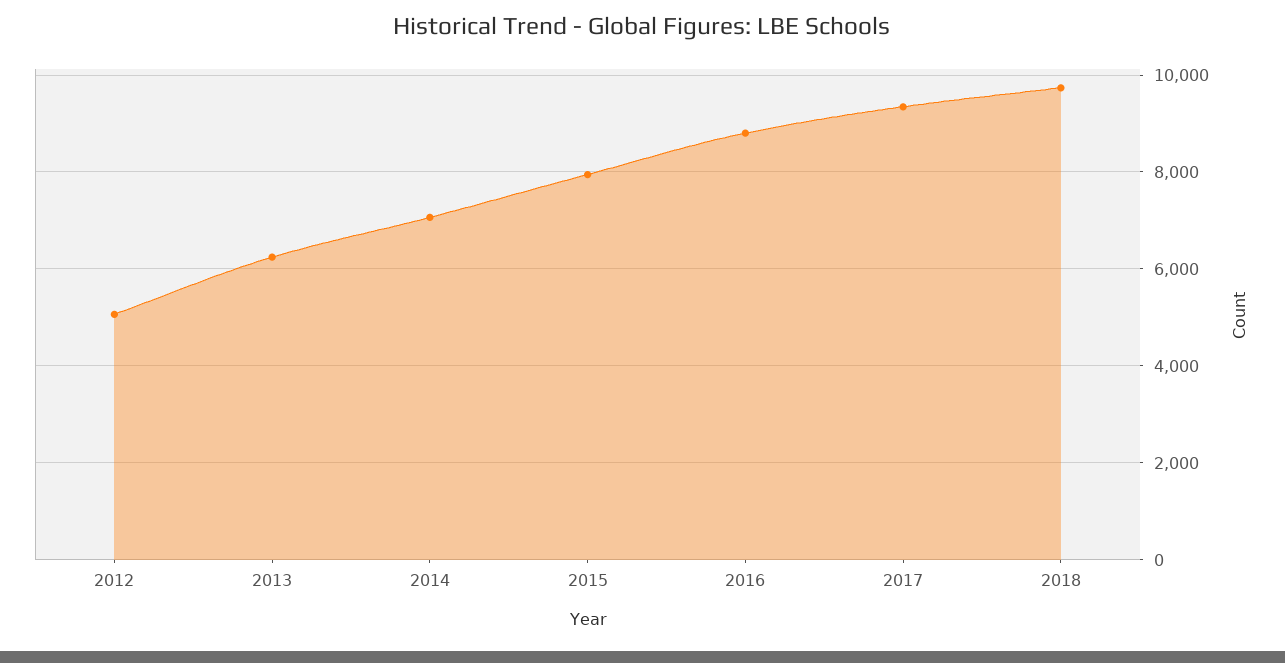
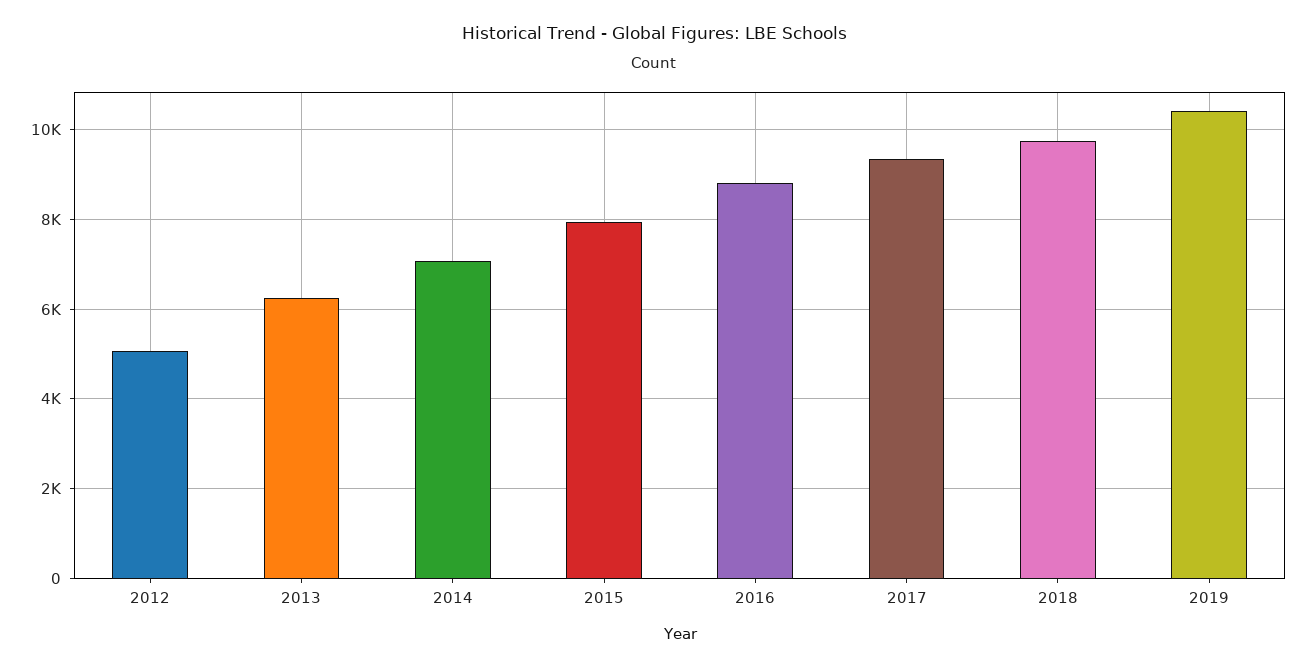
2019: none -> 10400

